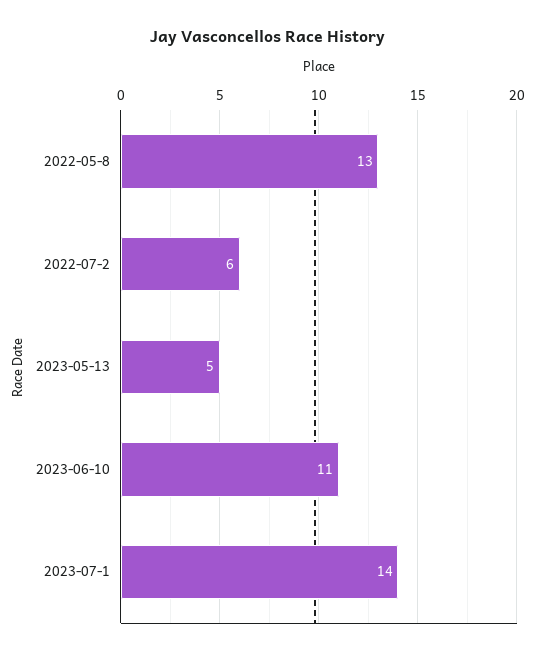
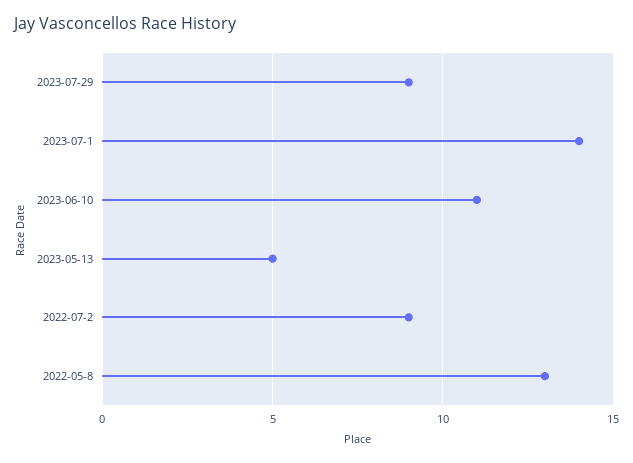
2022-07-2: 6 -> 9
2023-07-29: none -> 9

